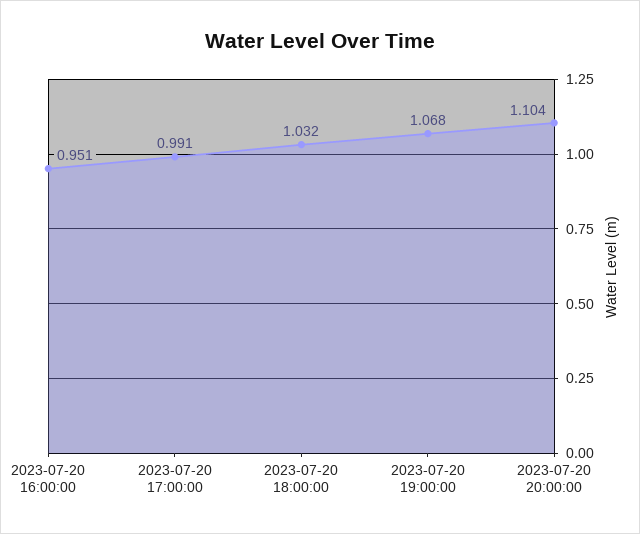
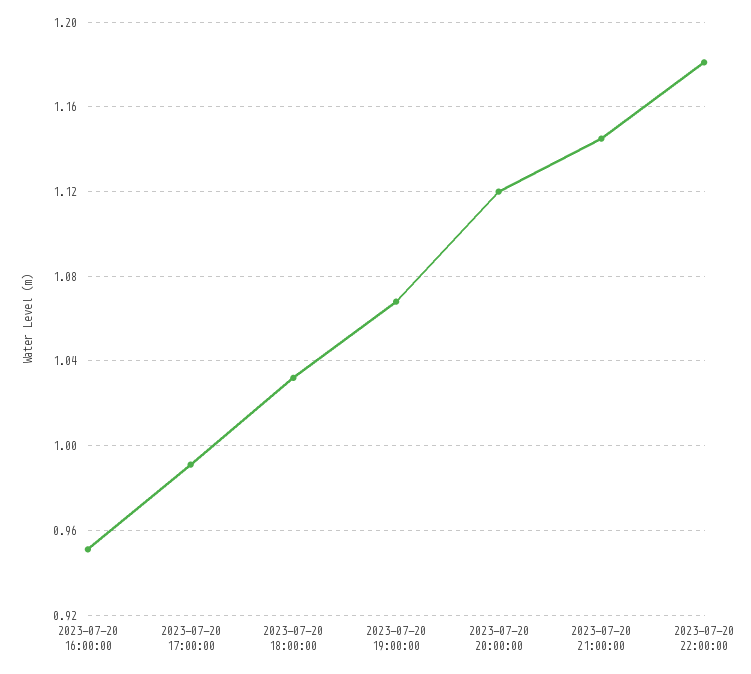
2023-07-20 20:00:00: 1.104 -> 1.12
2023-07-20 21:00:00: none -> 1.145
2023-07-20 22:00:00: none -> 1.18

